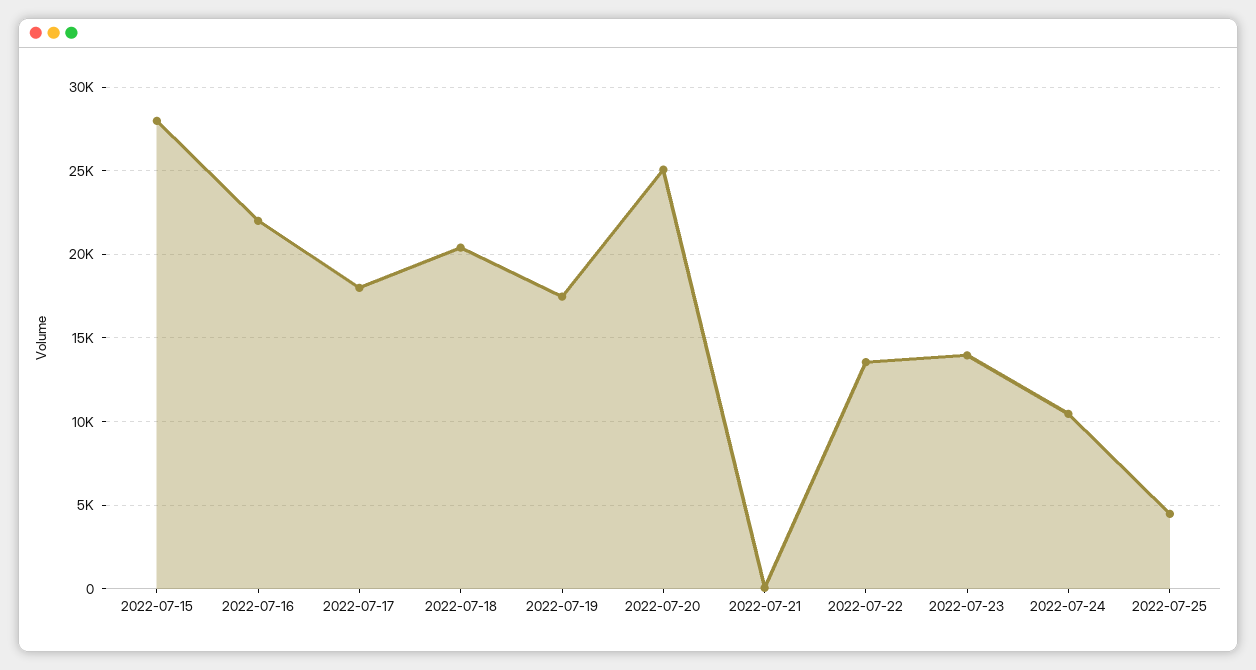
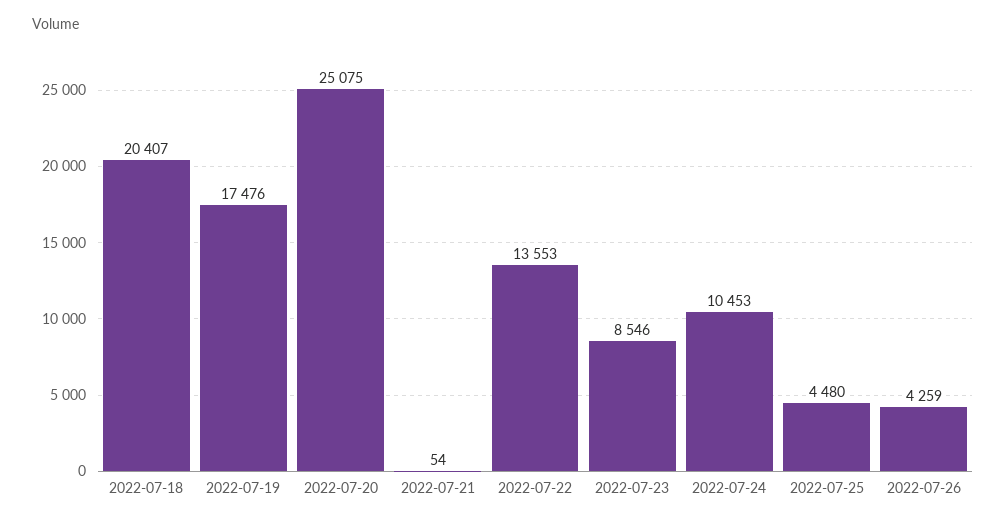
2022-07-15: 28000 -> none
2022-07-16: 22000 -> none
2022-07-17: 18000 -> none
2022-07-23: 14000 -> 8546
2022-07-26: none -> 4259

